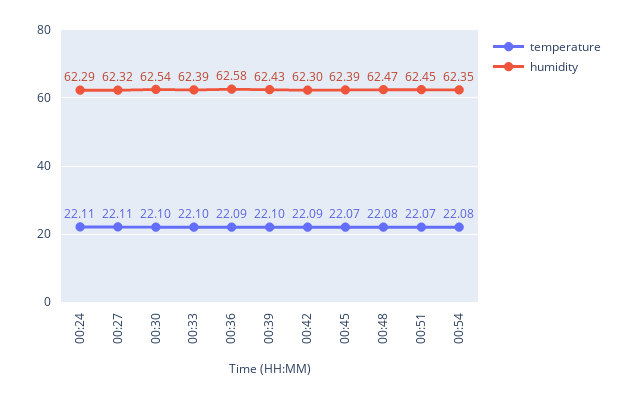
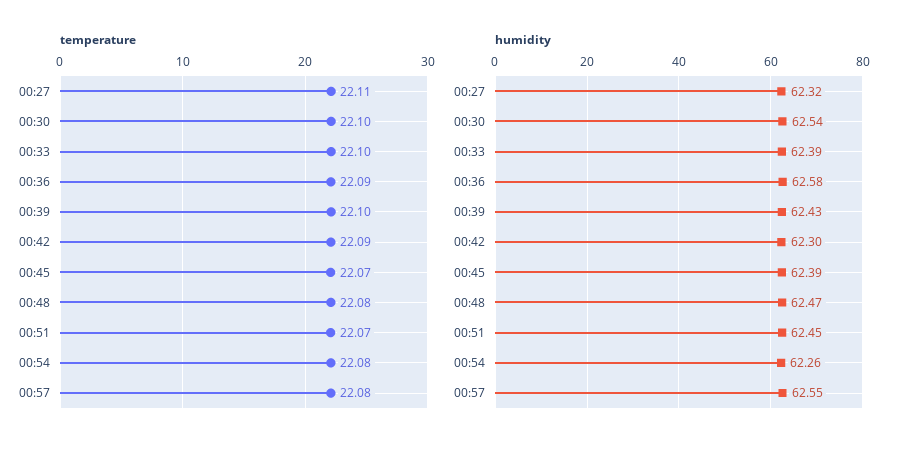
temperature, 00:24: 22.11 -> none
humidity, 00:24: 62.29 -> none
humidity, 00:54: 62.35 -> 62.26
temperature, 00:57: none -> 22.08
humidity, 00:57: none -> 62.55

